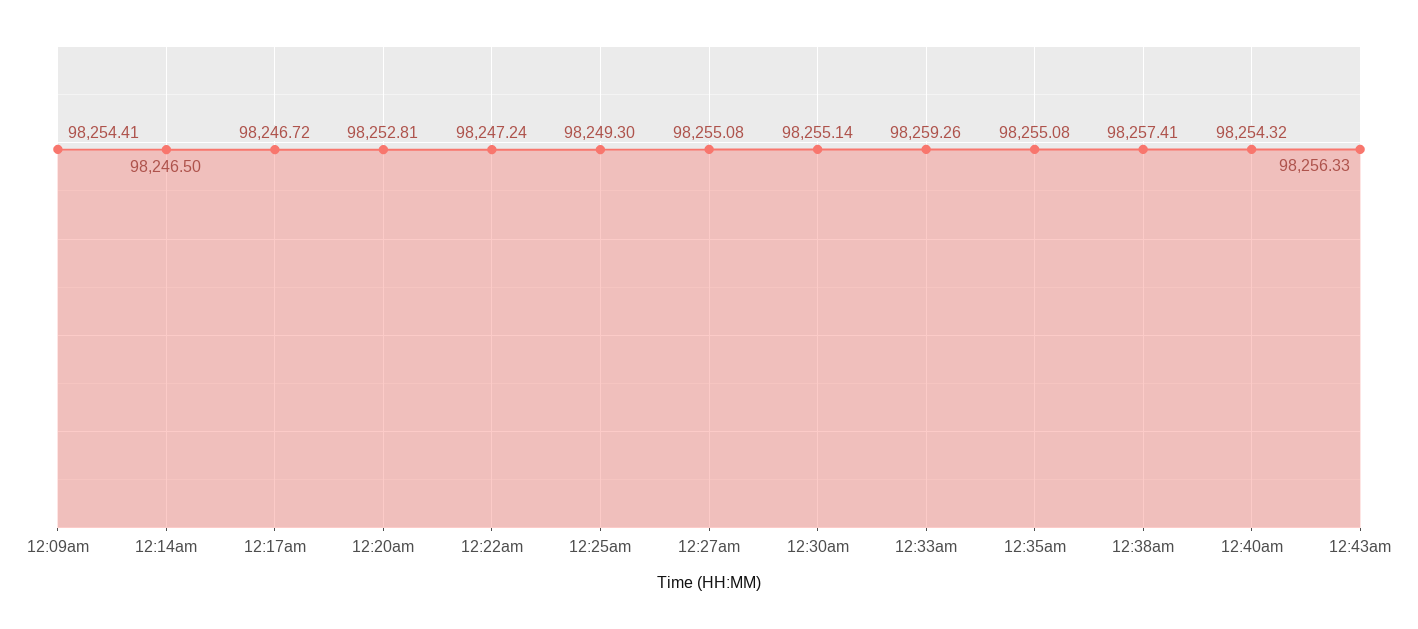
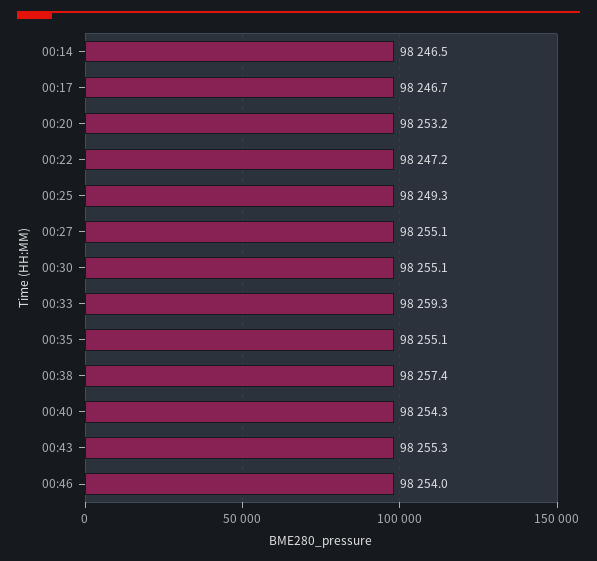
12:09am: 98254.41 -> none
12:20am: 98252.81 -> 98253.2
12:43am: 98256.33 -> 98255.3
00:46: none -> 98254

